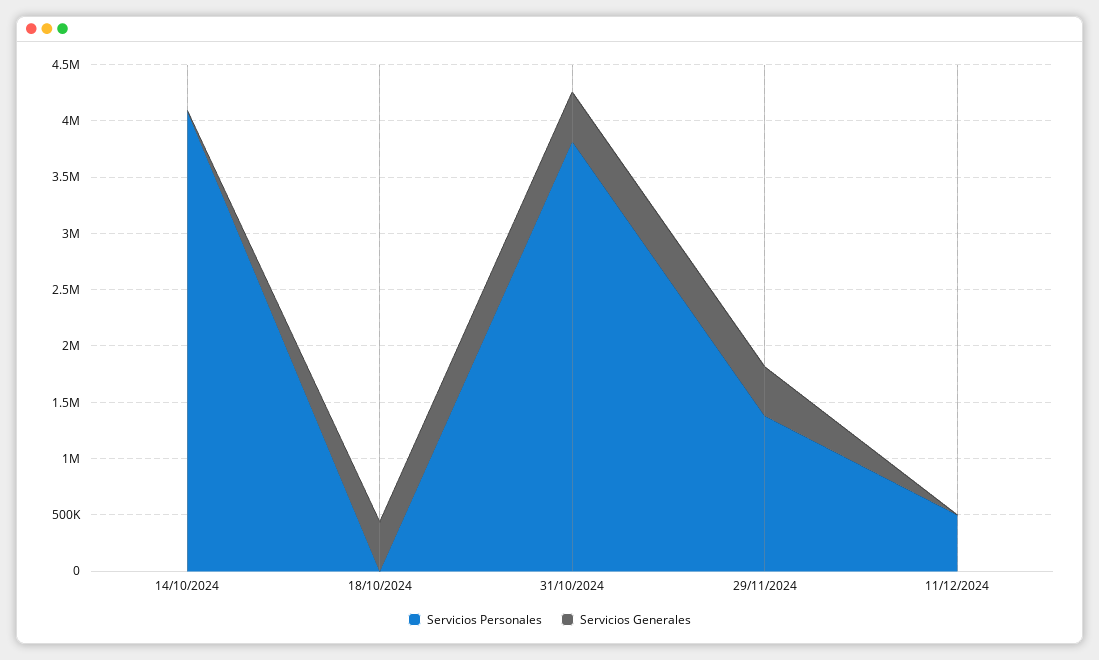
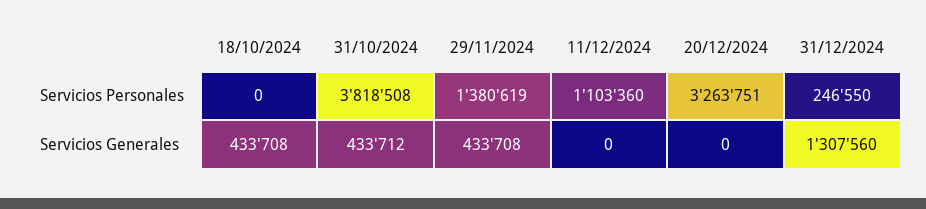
Servicios Personales, 14/10/2024: 4100000 -> none
Servicios Generales, 14/10/2024: 0 -> none
Servicios Personales, 11/12/2024: 500000 -> 1103360
Servicios Personales, 20/12/2024: none -> 3263751
Servicios Personales, 31/12/2024: none -> 246550
Servicios Generales, 20/12/2024: none -> 0
Servicios Generales, 31/12/2024: none -> 1307560

